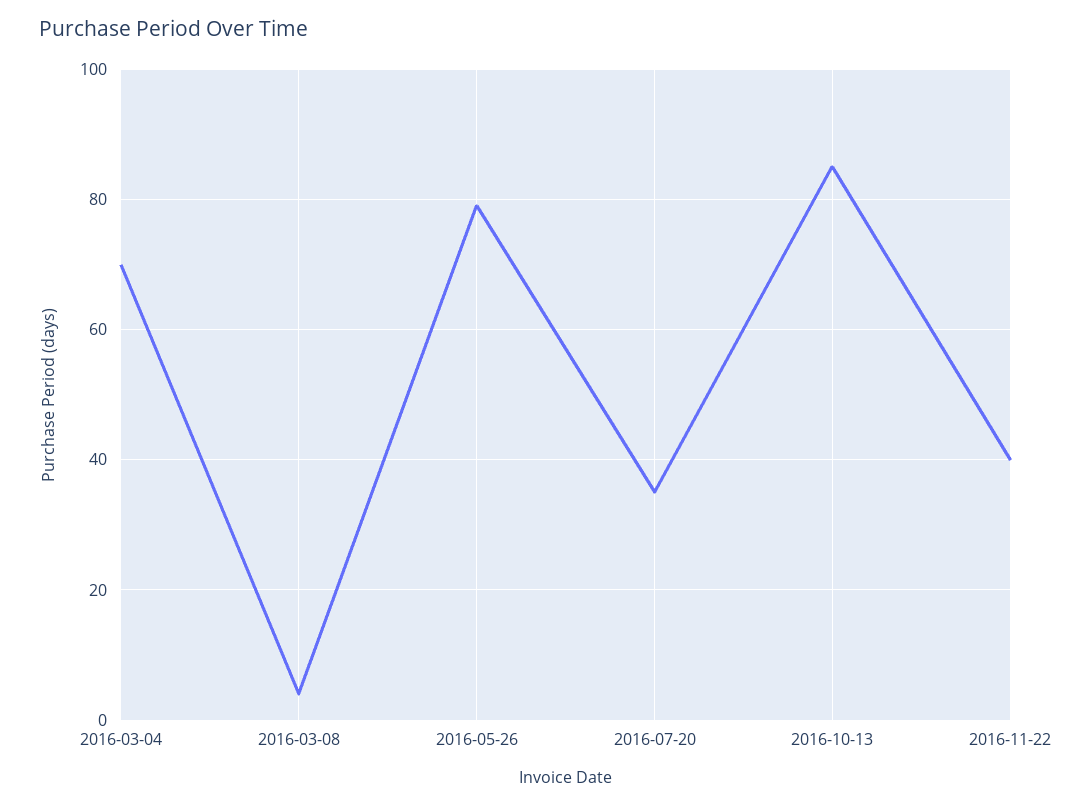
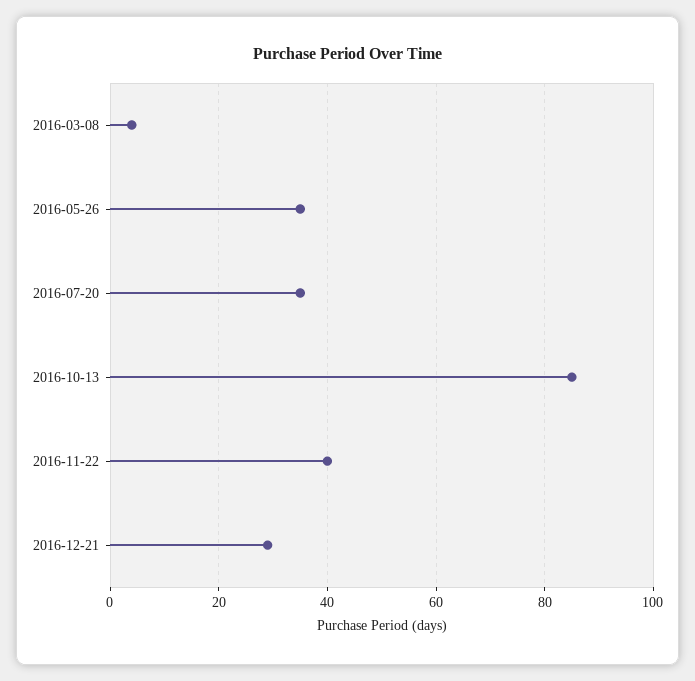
2016-03-04: 70 -> none
2016-05-26: 80 -> 35
2016-12-21: none -> 30

